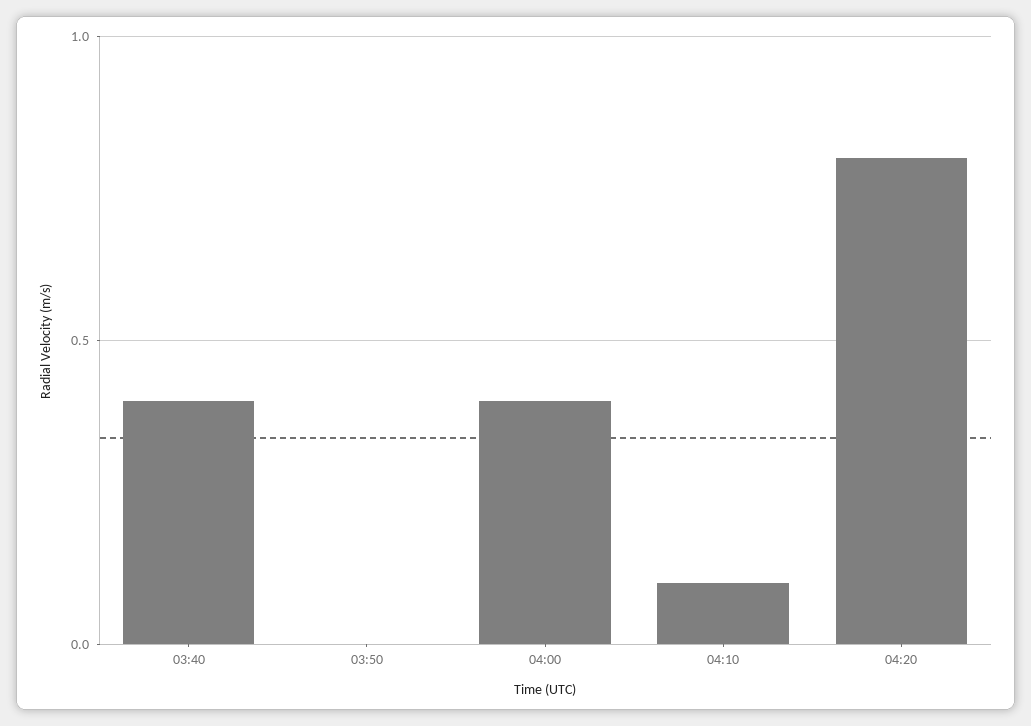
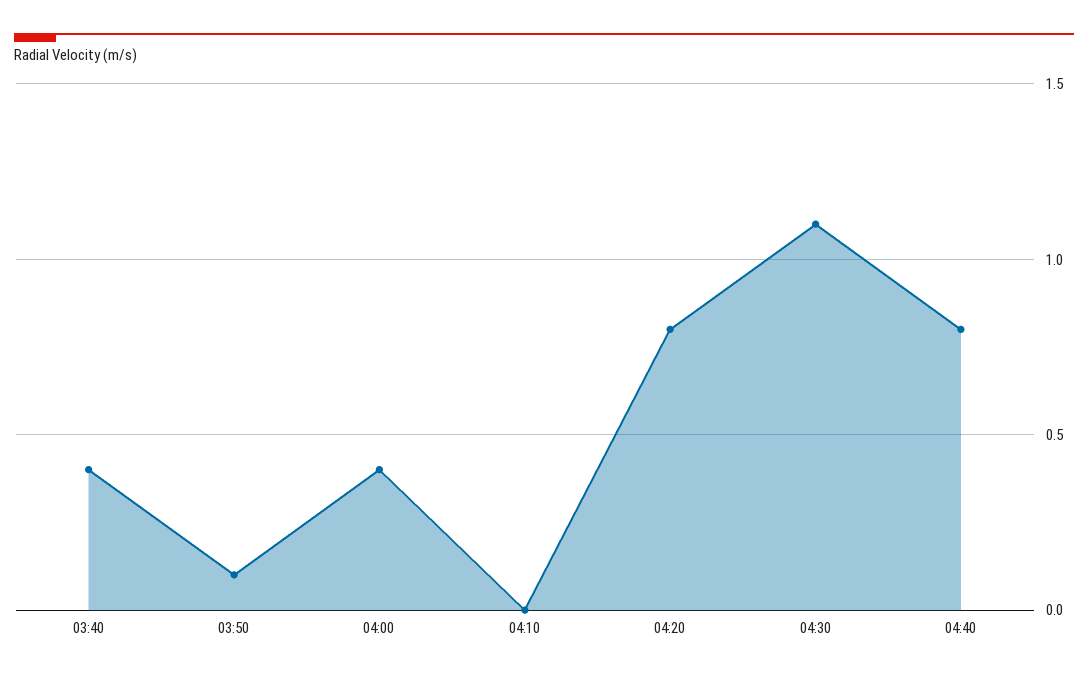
03:50: 0 -> 0.1
04:10: 0.1 -> 0
04:30: none -> 1.1
04:40: none -> 0.8

